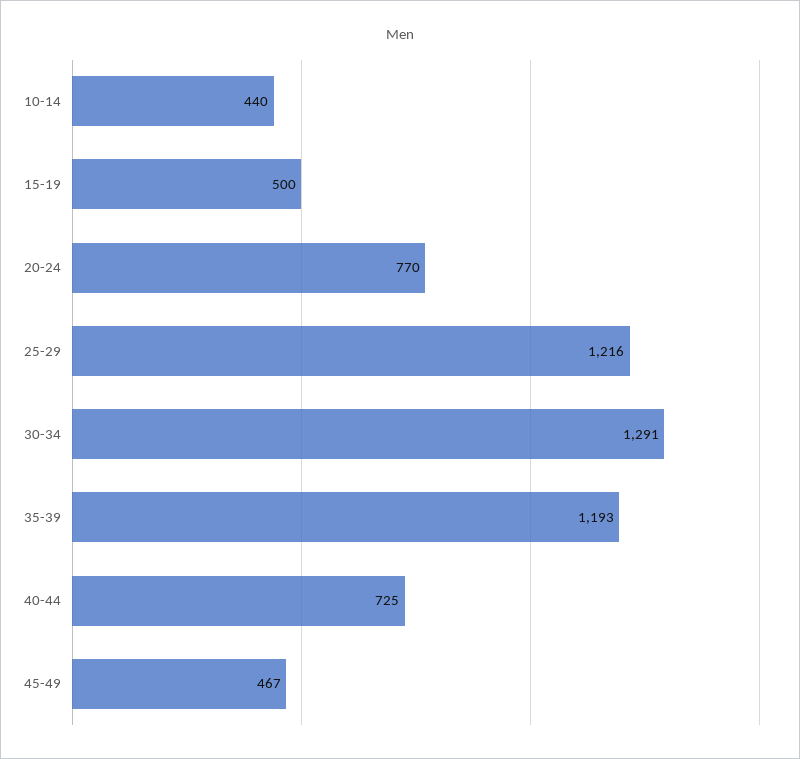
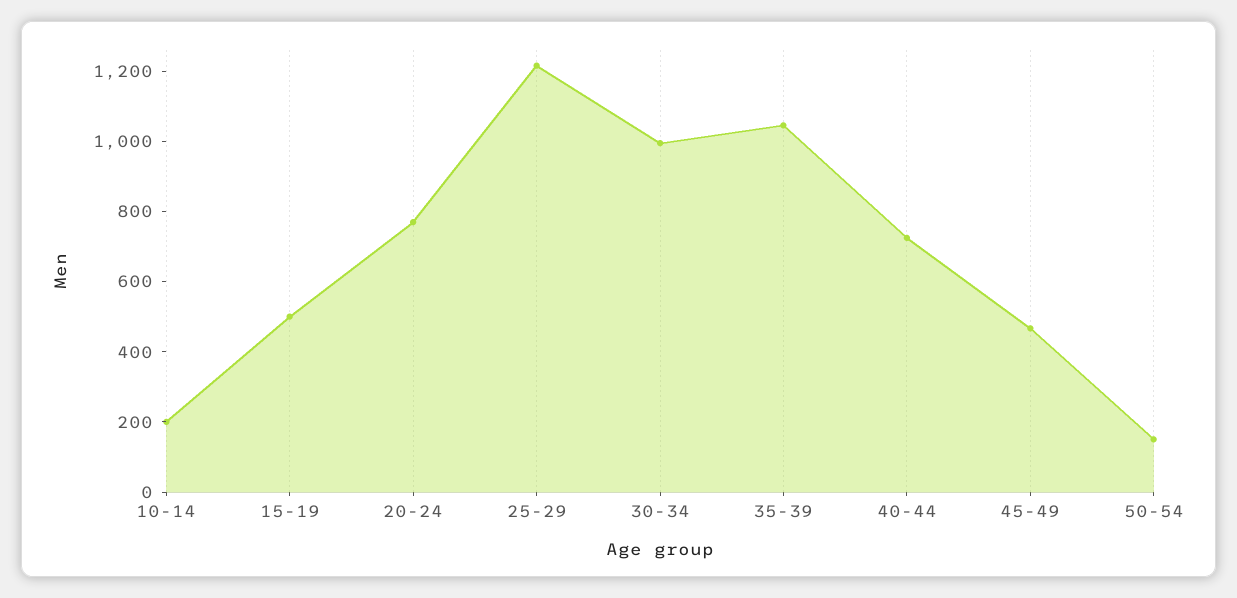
10-14: 440 -> 200
30-34: 1291 -> 1000
35-39: 1193 -> 1050
50-54: none -> 150

